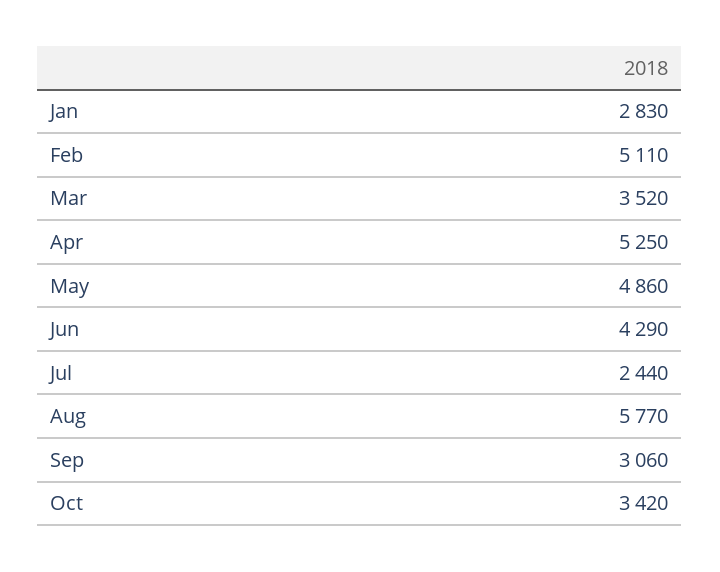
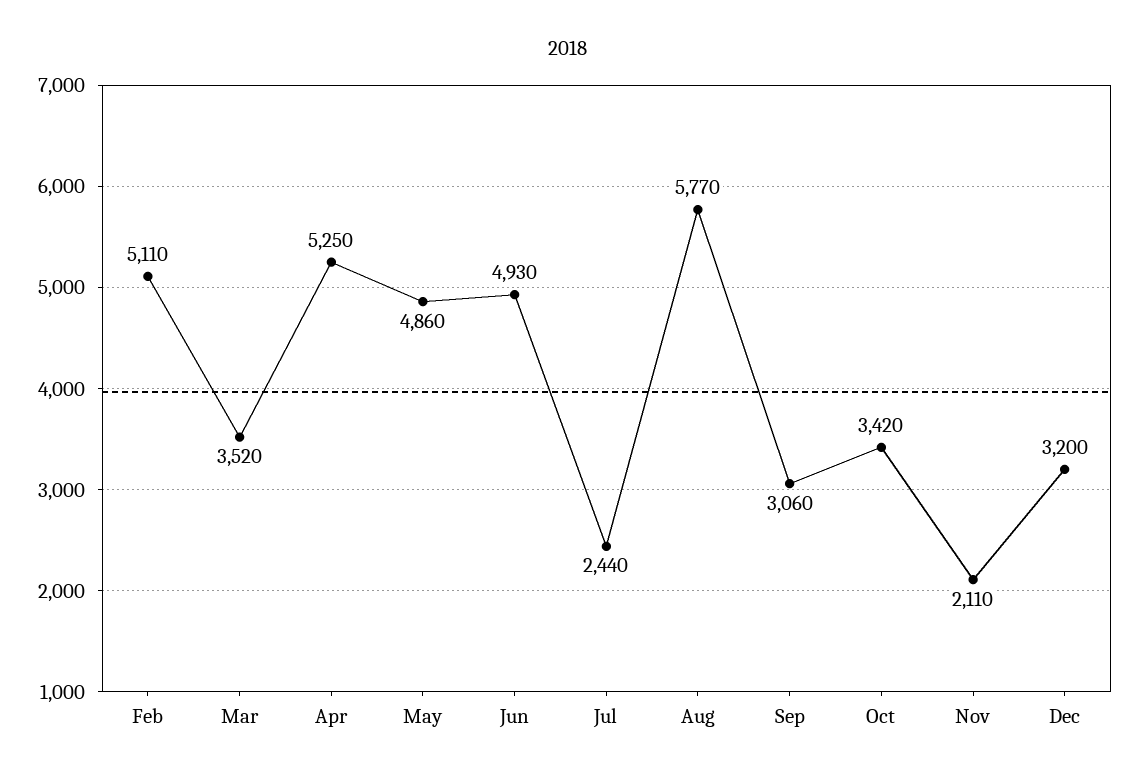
Jan: 2830 -> none
Jun: 4290 -> 4930
Nov: none -> 2110
Dec: none -> 3200

